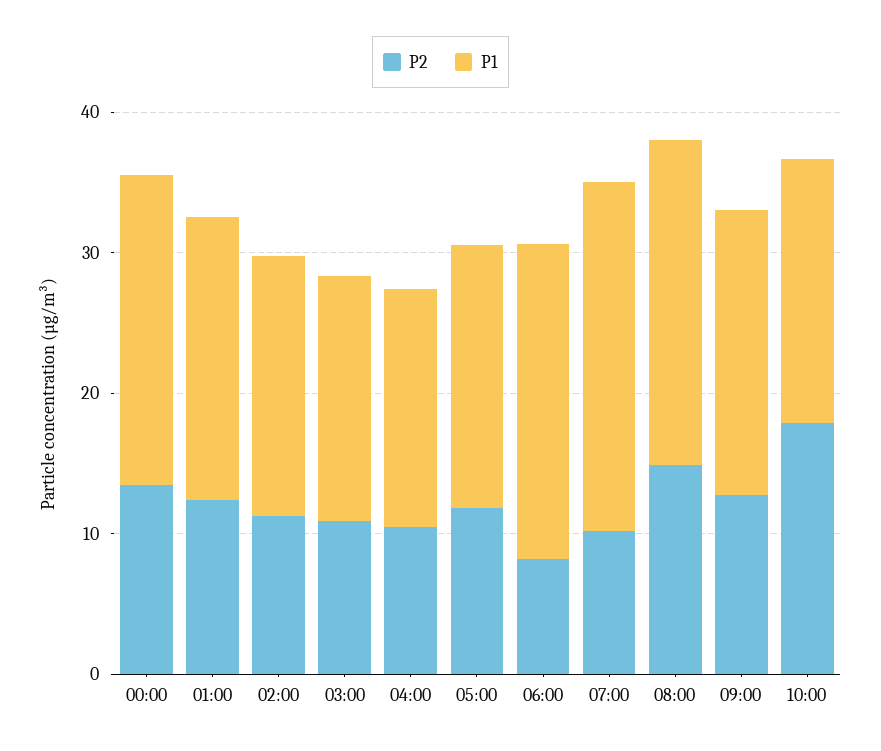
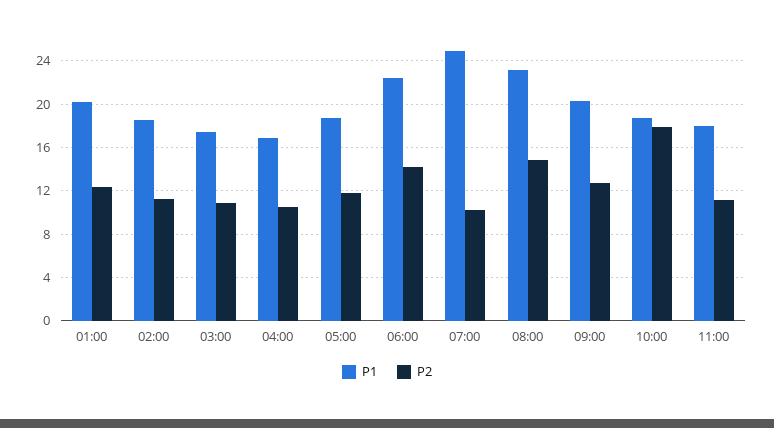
P2, 00:00: 14 -> none
P1, 00:00: 22 -> none
P2, 06:00: 8 -> 14
P1, 11:00: none -> 18
P2, 11:00: none -> 11

